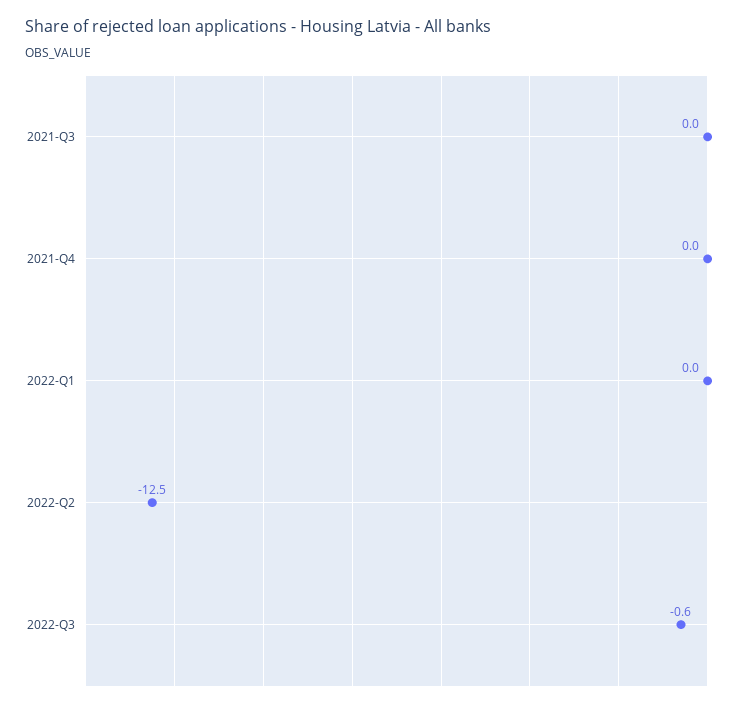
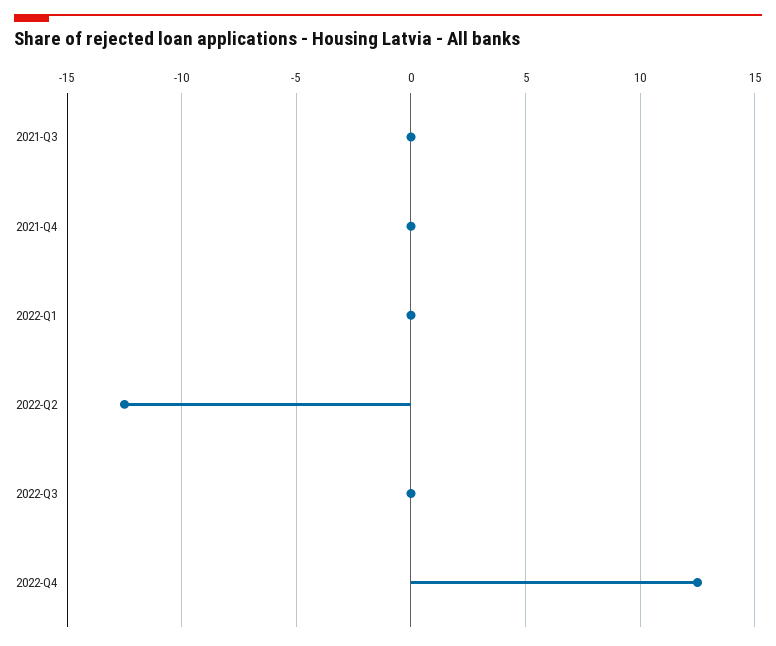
2022-Q3: -0.6 -> 0
2022-Q4: none -> 12.5

